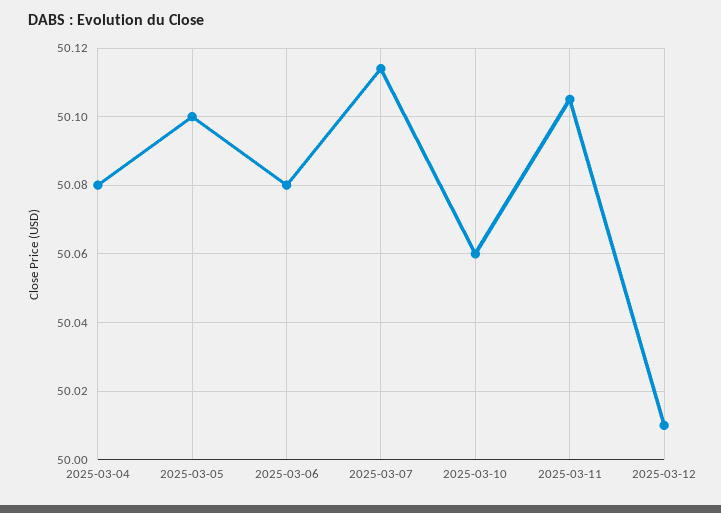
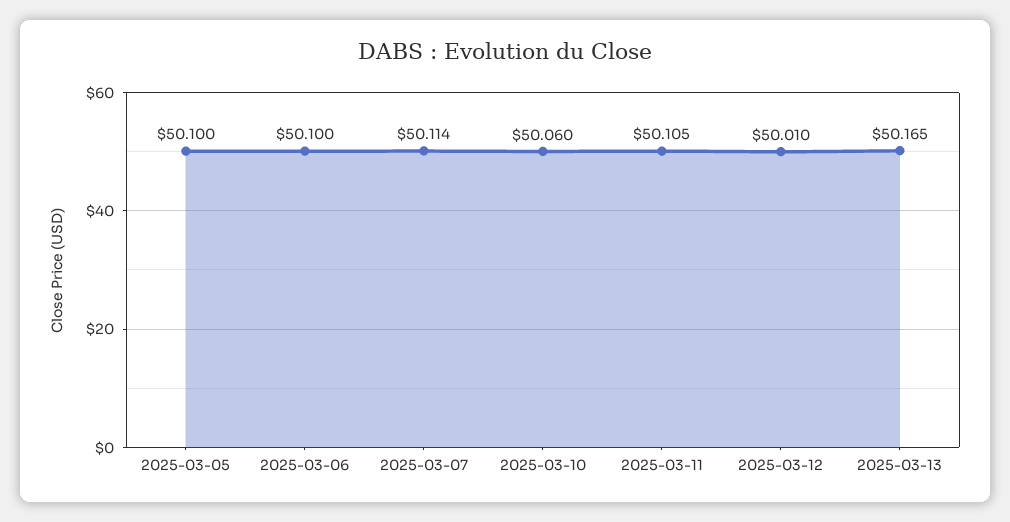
2025-03-04: 50.08 -> none
2025-03-06: 50.08 -> 50.1
2025-03-13: none -> 50.165

